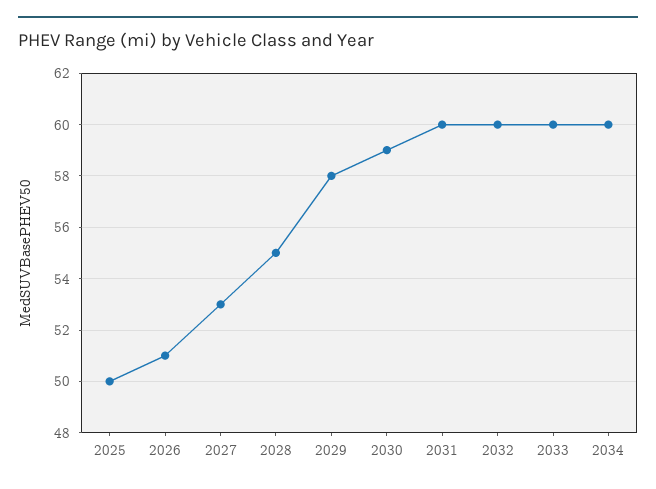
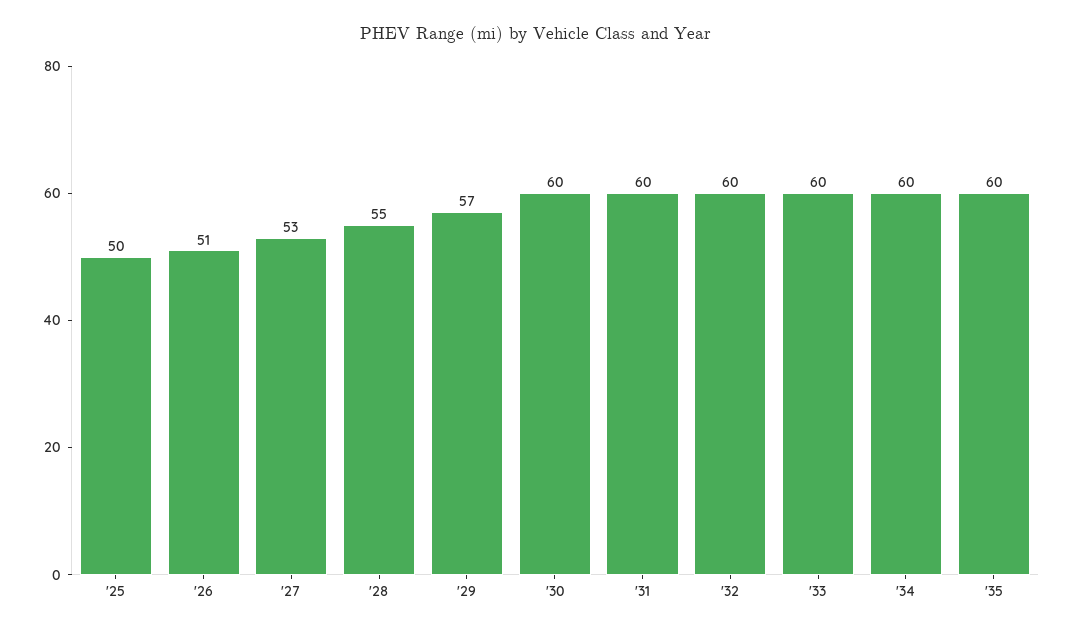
2029: 58 -> 57
2030: 59 -> 60
'35: none -> 60

